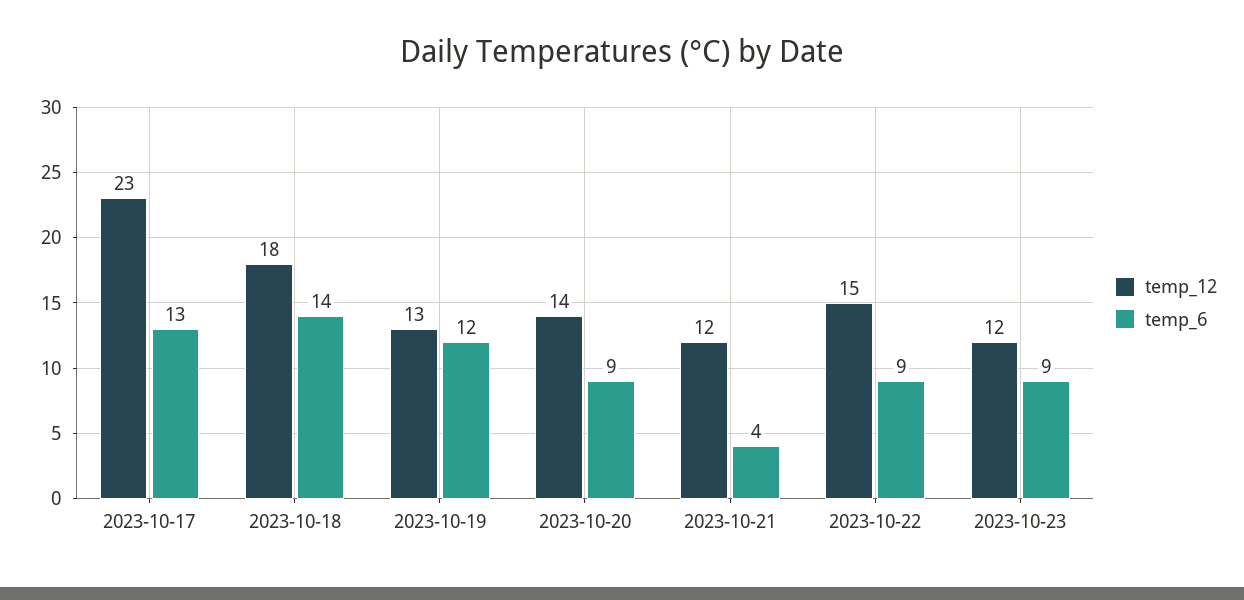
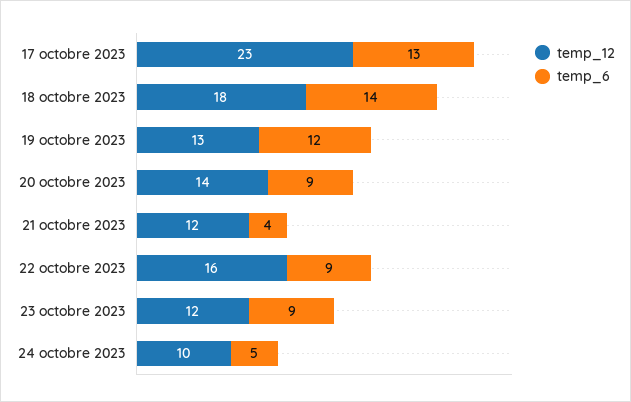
temp_12, 2023-10-22: 15 -> 16
temp_12, 24 octobre 2023: none -> 10
temp_6, 24 octobre 2023: none -> 5

